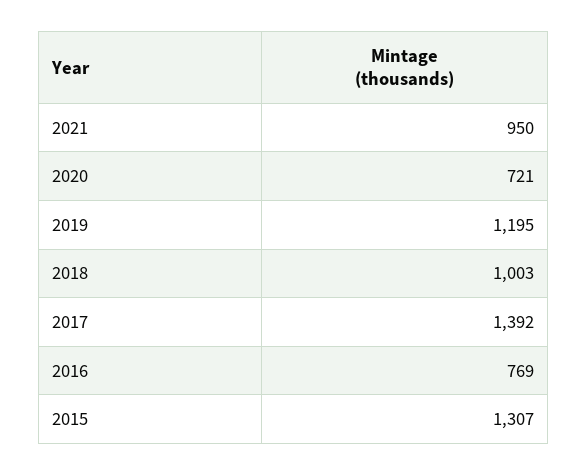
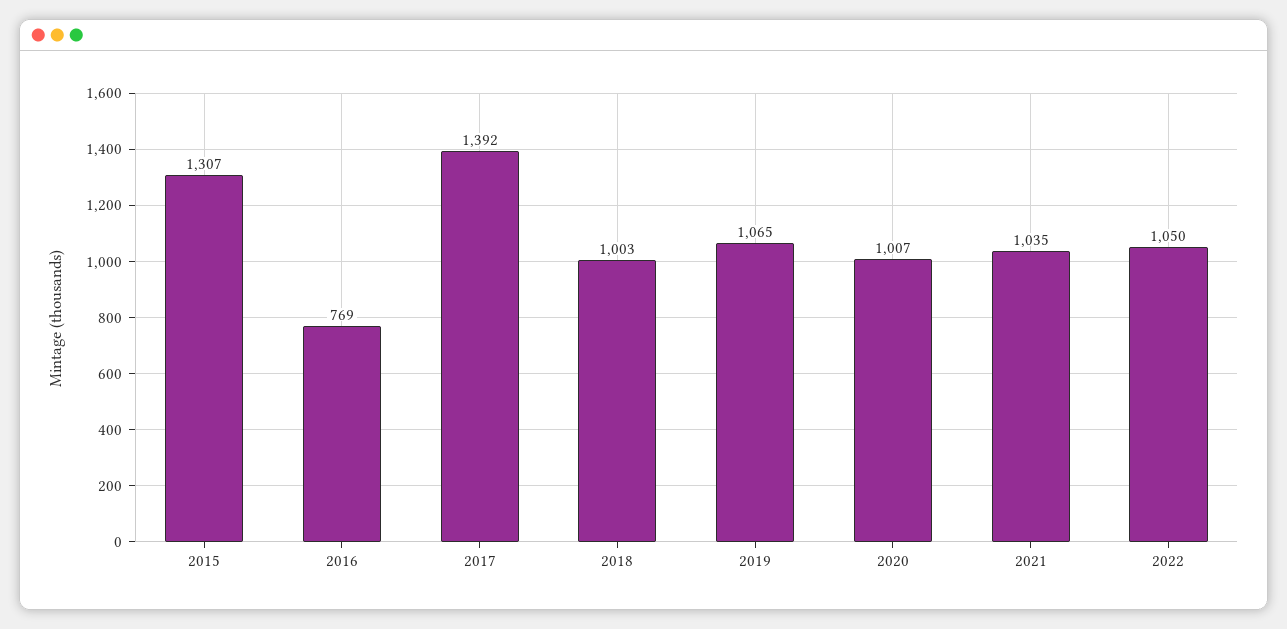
2021: 950 -> 1035
2020: 721 -> 1007
2019: 1195 -> 1065
2022: none -> 1050

